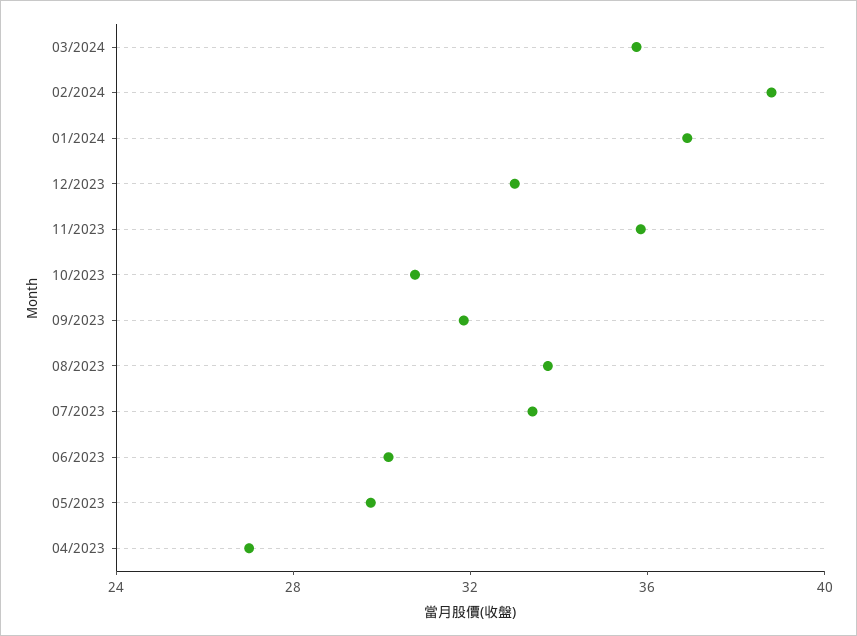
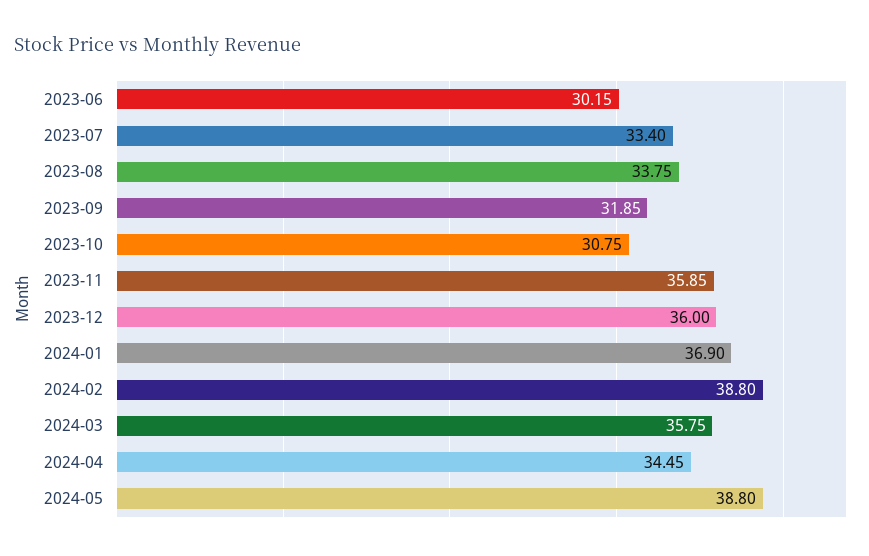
12/2023: 33 -> 36
05/2023: 30 -> none
04/2023: 27 -> none
2024-04: none -> 34.45
2024-05: none -> 38.8

